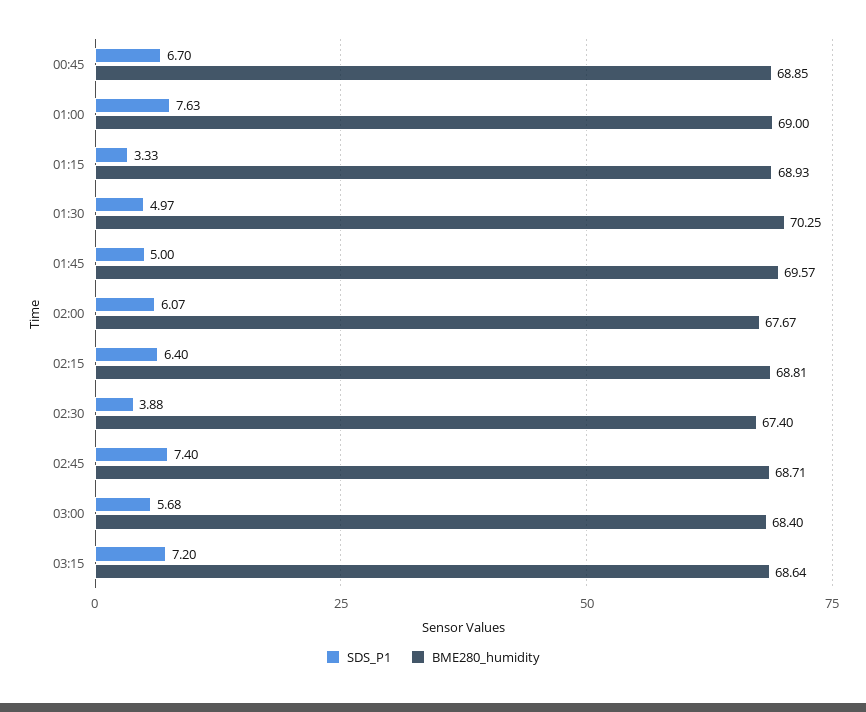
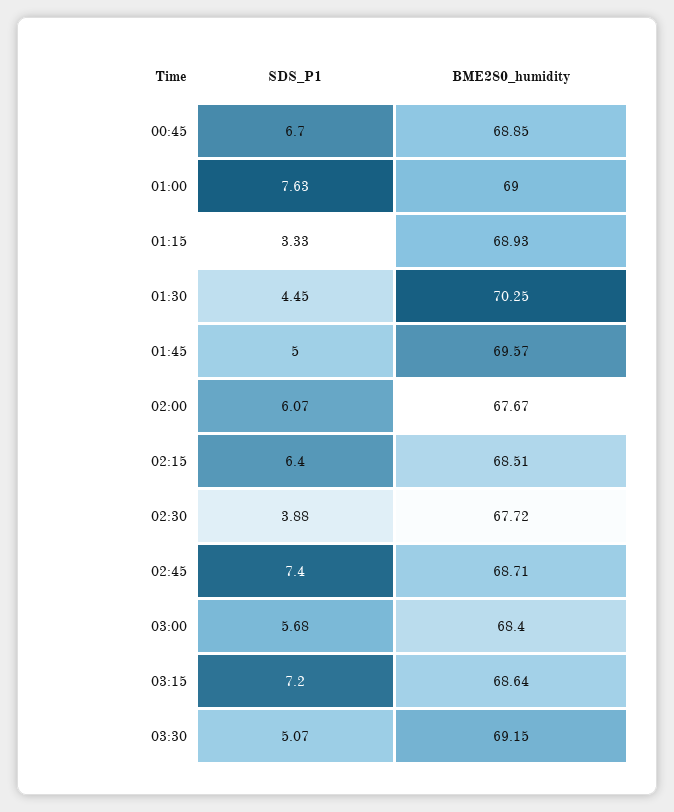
SDS_P1, 01:30: 4.97 -> 4.45
BME280_humidity, 02:15: 68.81 -> 68.51
BME280_humidity, 02:30: 67.4 -> 67.72
SDS_P1, 03:30: none -> 5.07
BME280_humidity, 03:30: none -> 69.15

